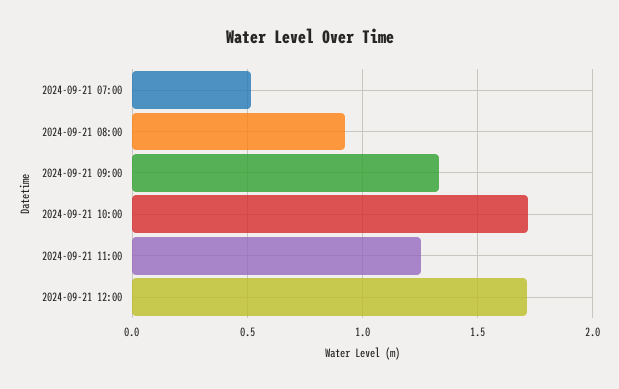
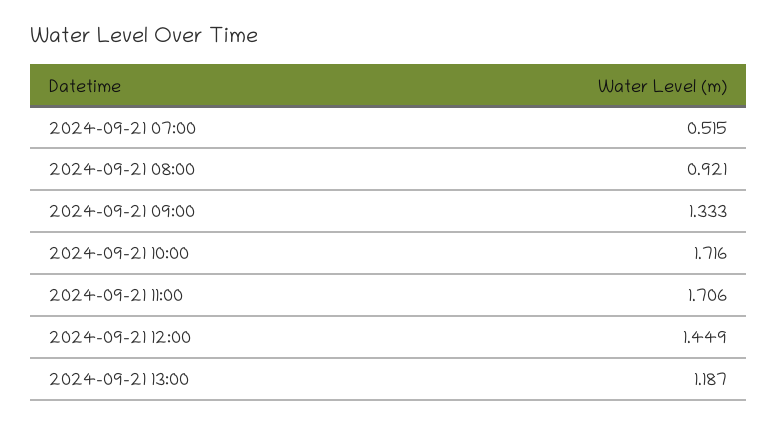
2024-09-21 11:00: 1.25 -> 1.706
2024-09-21 12:00: 1.7 -> 1.449
2024-09-21 13:00: none -> 1.187

